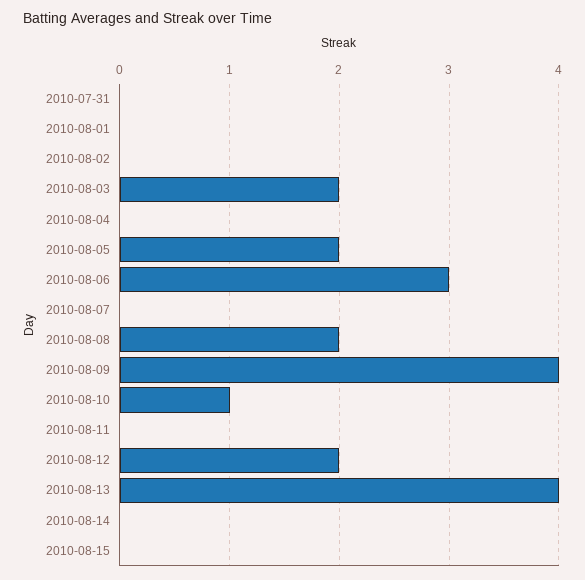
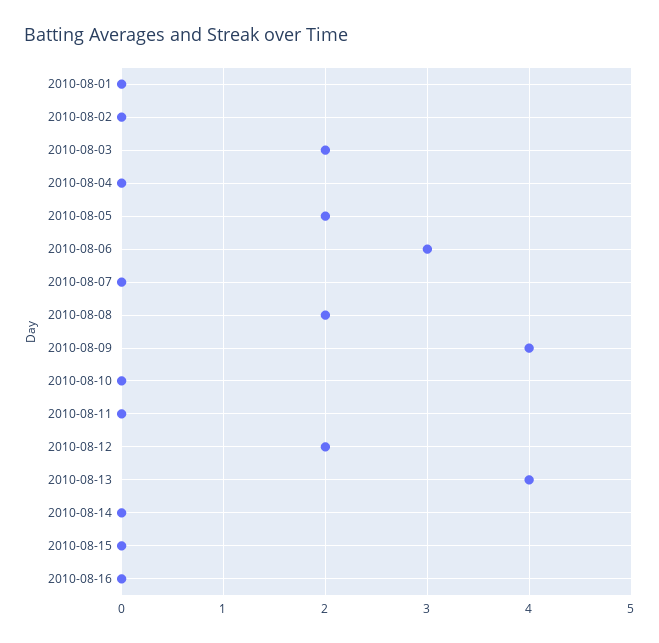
2010-07-31: 0 -> none
2010-08-10: 1 -> 0
2010-08-16: none -> 0

